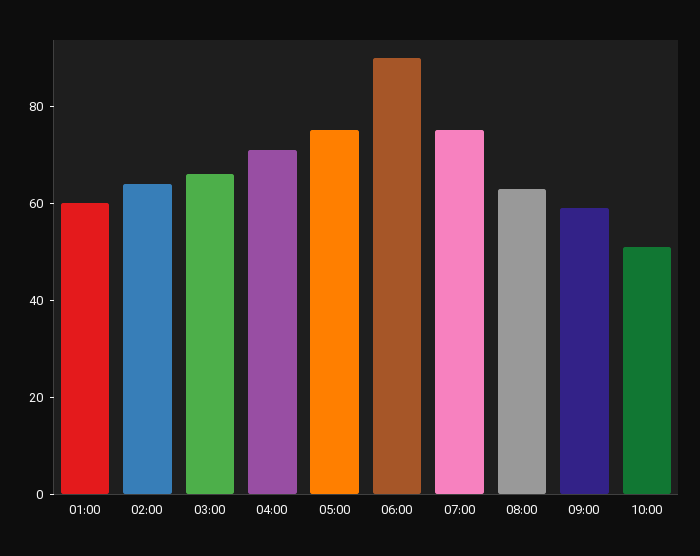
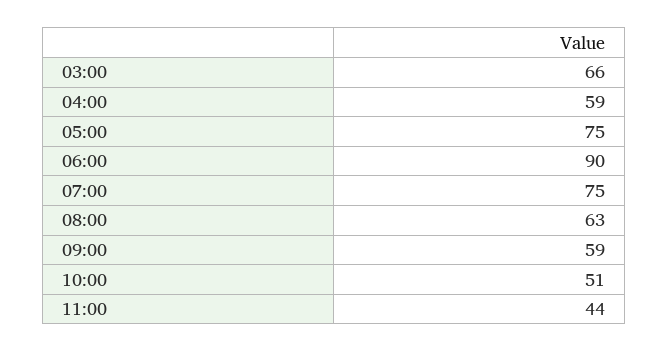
01:00: 60 -> none
02:00: 65 -> none
04:00: 70 -> 59
11:00: none -> 44

